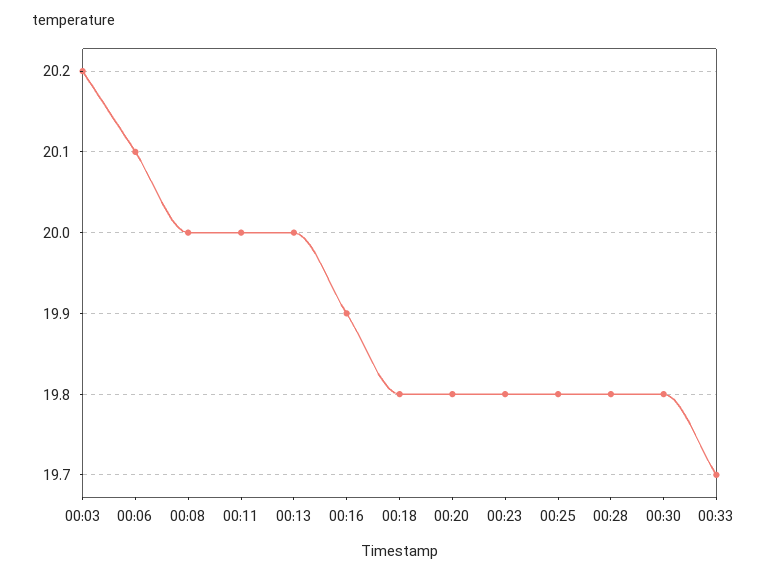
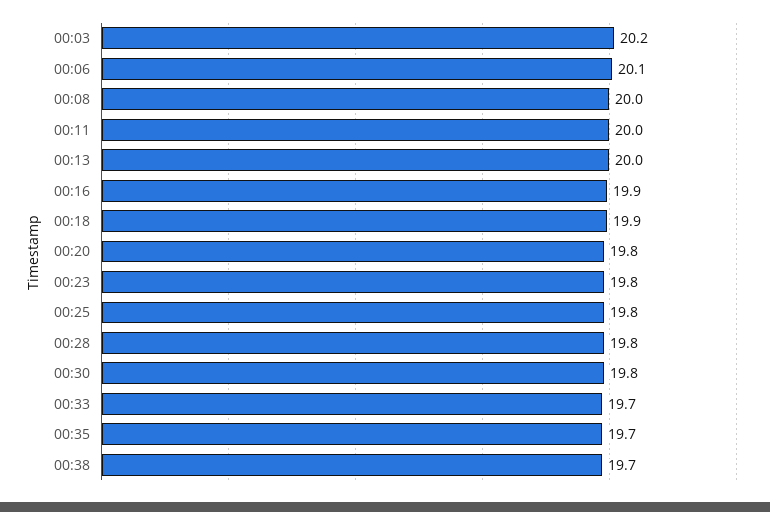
00:18: 19.8 -> 19.9
00:35: none -> 19.7
00:38: none -> 19.7

